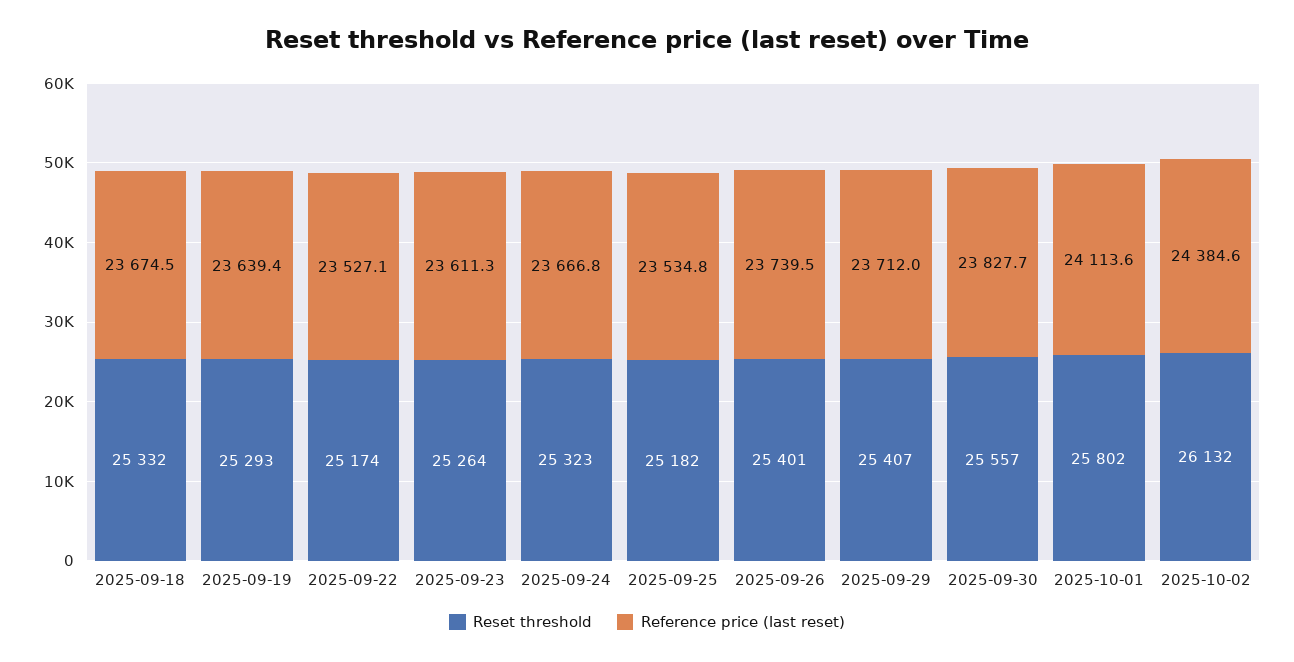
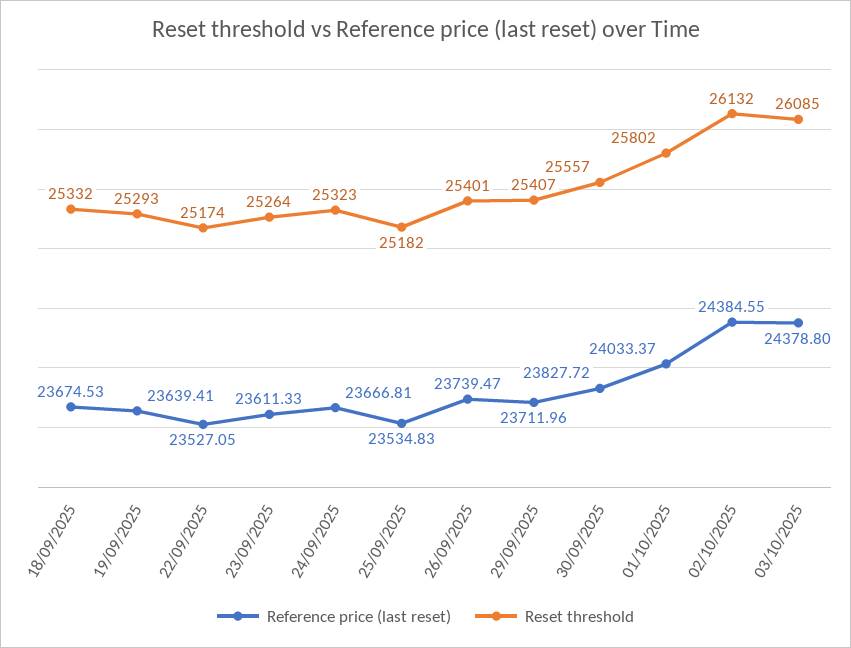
Reference price (last reset), 2025-10-01: 24113.6 -> 24033.37
Reference price (last reset), 03/10/2025: none -> 24378.8
Reset threshold, 03/10/2025: none -> 26085

